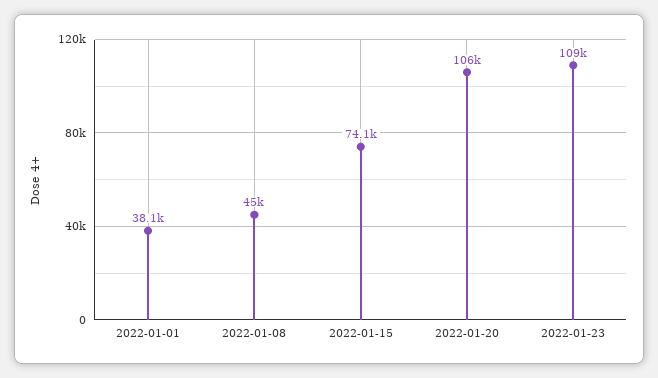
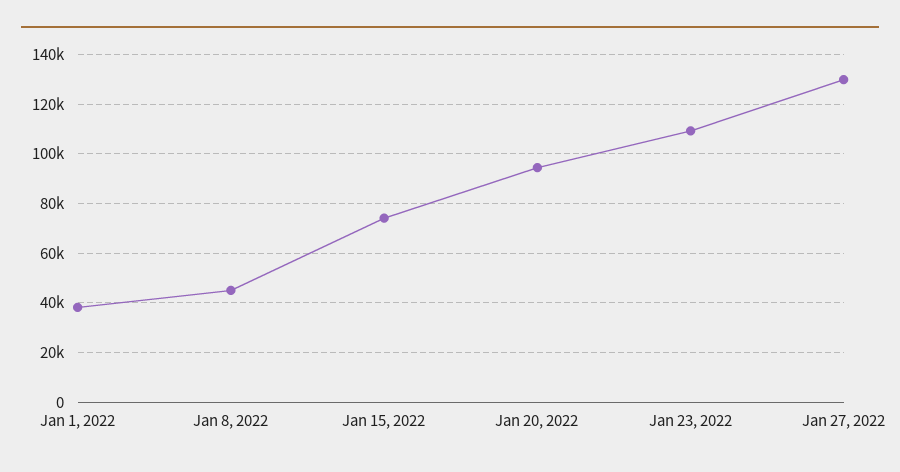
2022-01-20: 106000 -> 95000
Jan 27, 2022: none -> 130000

